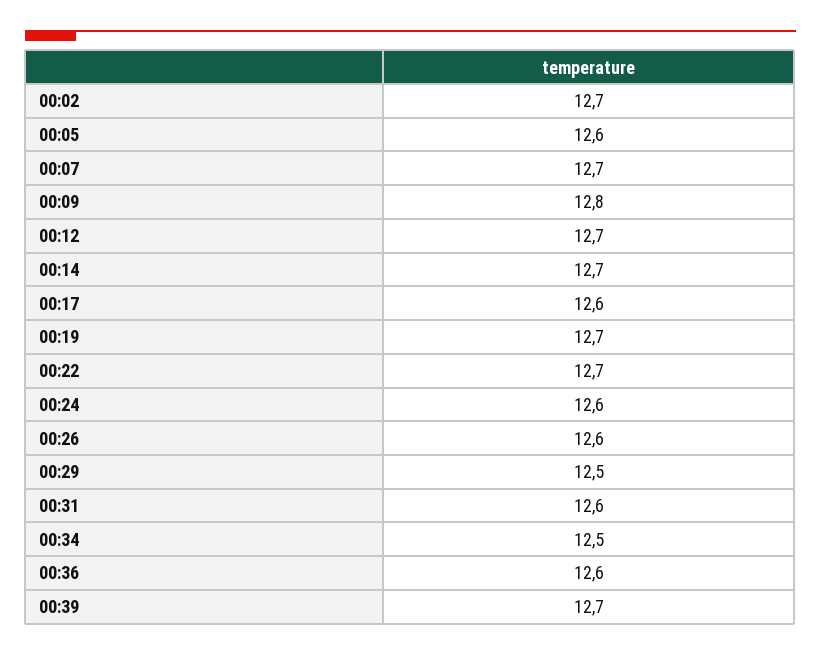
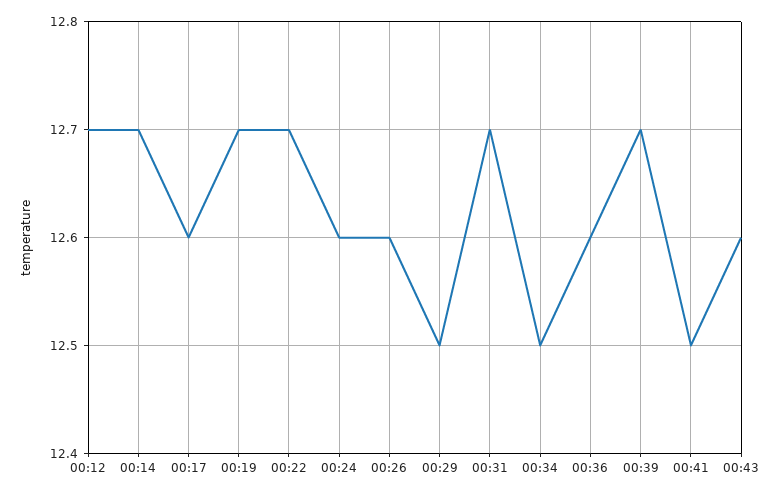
00:02: 12.7 -> none
00:05: 12.6 -> none
00:07: 12.7 -> none
00:09: 12.8 -> none
00:31: 12.6 -> 12.7
00:41: none -> 12.5
00:43: none -> 12.6

